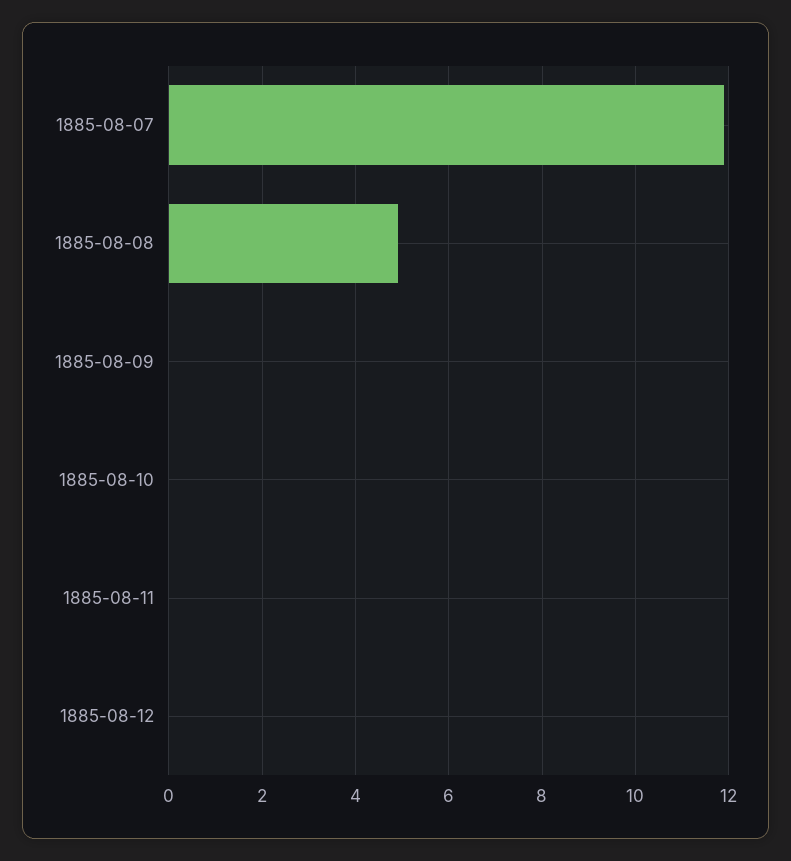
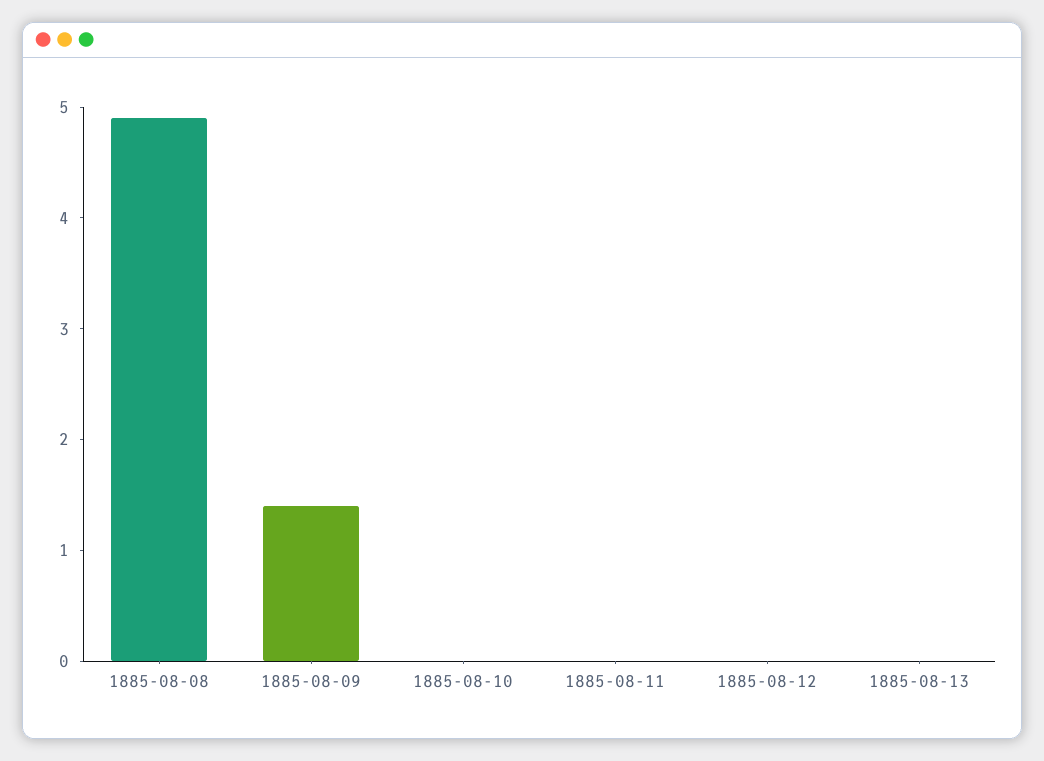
1885-08-07: 12 -> none
1885-08-09: 0 -> 1.4
1885-08-13: none -> 0

